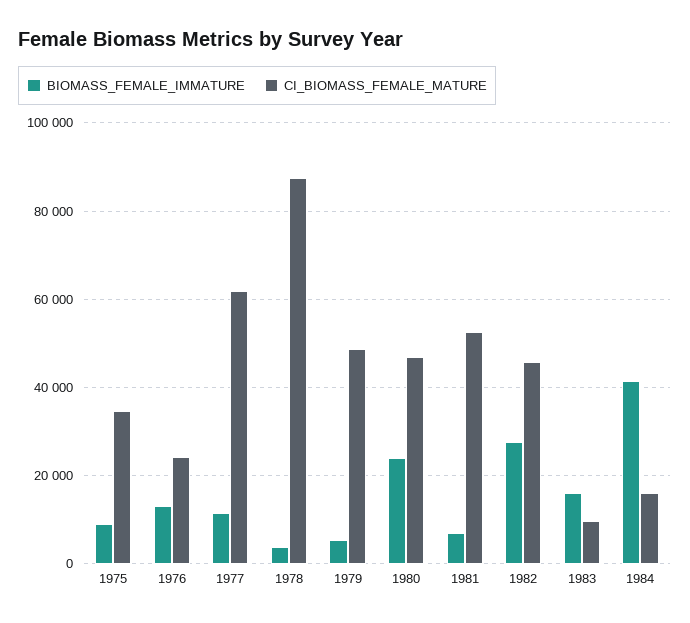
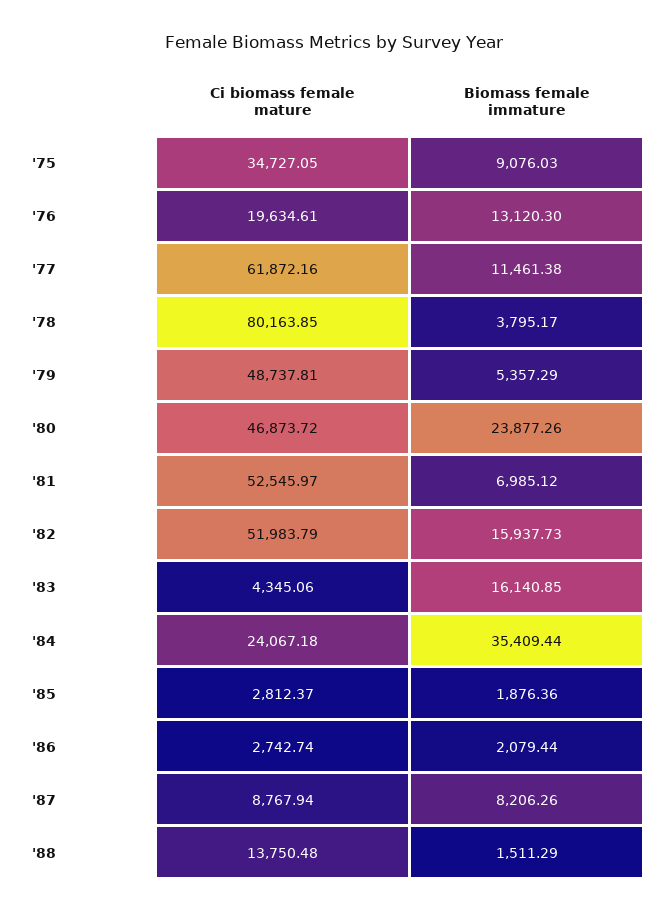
CI_BIOMASS_FEMALE_MATURE, 1976: 24000 -> 19634.61
CI_BIOMASS_FEMALE_MATURE, 1978: 88000 -> 80163.85
BIOMASS_FEMALE_IMMATURE, 1982: 28000 -> 15937.73
CI_BIOMASS_FEMALE_MATURE, 1982: 46000 -> 51983.79
CI_BIOMASS_FEMALE_MATURE, 1983: 10000 -> 4345.06
BIOMASS_FEMALE_IMMATURE, 1984: 42000 -> 35409.44
CI_BIOMASS_FEMALE_MATURE, 1984: 16000 -> 24067.18
CI_BIOMASS_FEMALE_MATURE, '85: none -> 2812.37
BIOMASS_FEMALE_IMMATURE, '85: none -> 1876.36
CI_BIOMASS_FEMALE_MATURE, '86: none -> 2742.74
BIOMASS_FEMALE_IMMATURE, '86: none -> 2079.44
CI_BIOMASS_FEMALE_MATURE, '87: none -> 8767.94
BIOMASS_FEMALE_IMMATURE, '87: none -> 8206.26
CI_BIOMASS_FEMALE_MATURE, '88: none -> 13750.48
BIOMASS_FEMALE_IMMATURE, '88: none -> 1511.29

